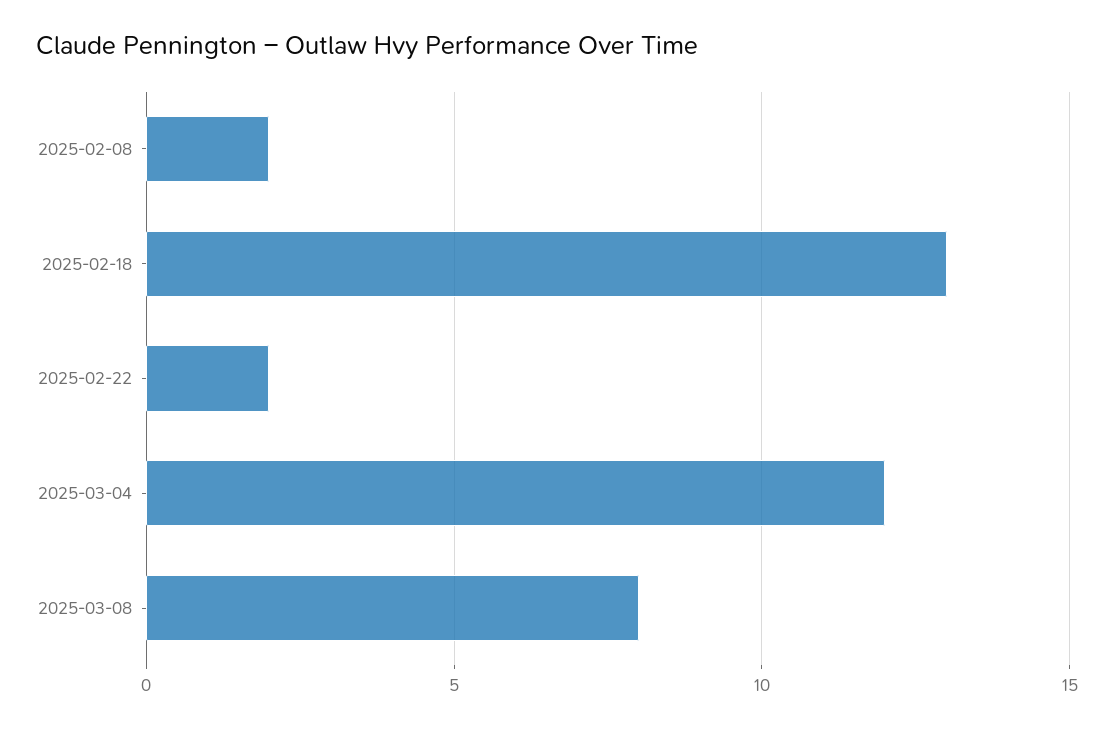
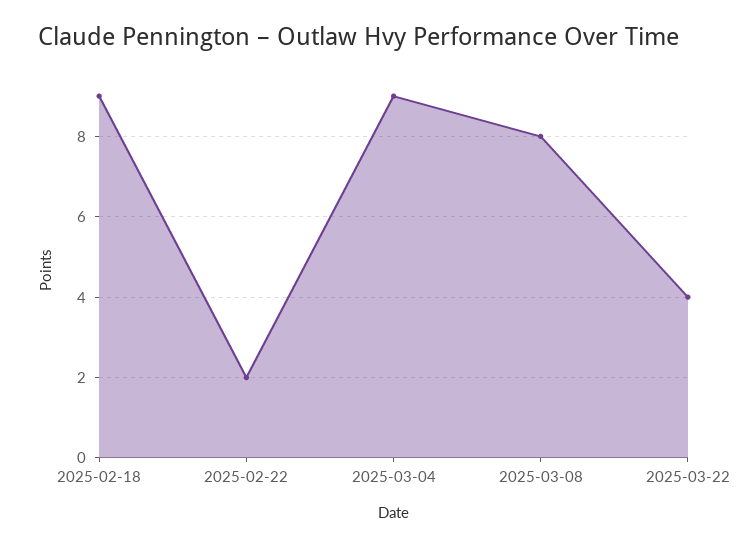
2025-02-08: 2 -> none
2025-02-18: 13 -> 9
2025-03-04: 12 -> 9
2025-03-22: none -> 4

